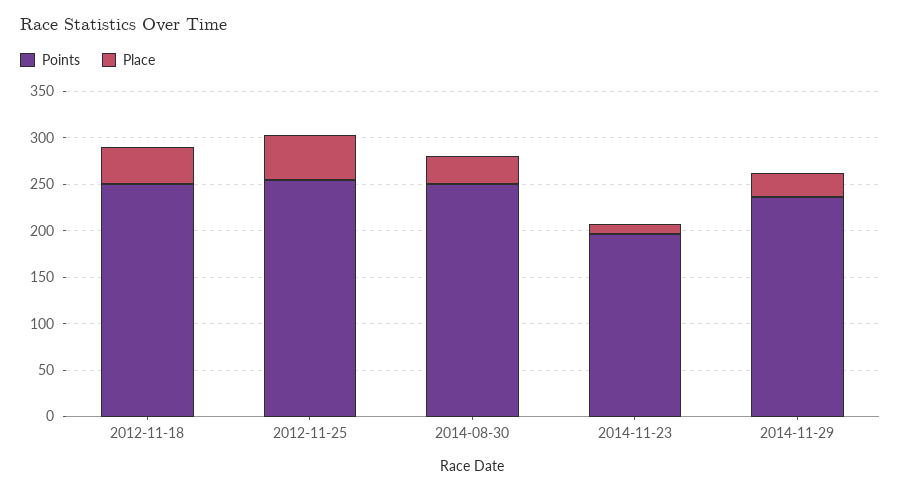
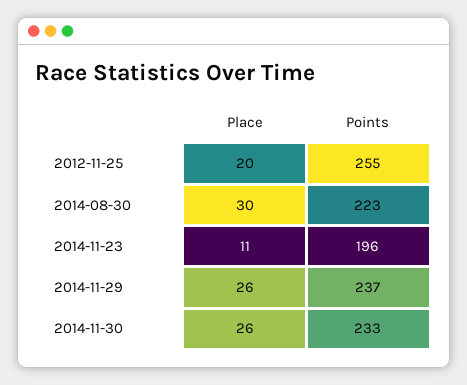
Points, 2012-11-18: 250 -> none
Place, 2012-11-18: 40 -> none
Place, 2012-11-25: 50 -> 20
Points, 2014-08-30: 250 -> 223
Place, 2014-11-30: none -> 26
Points, 2014-11-30: none -> 233

